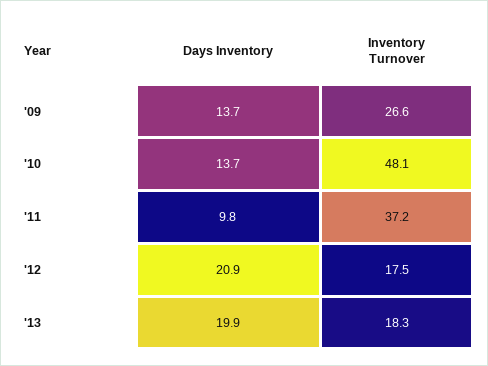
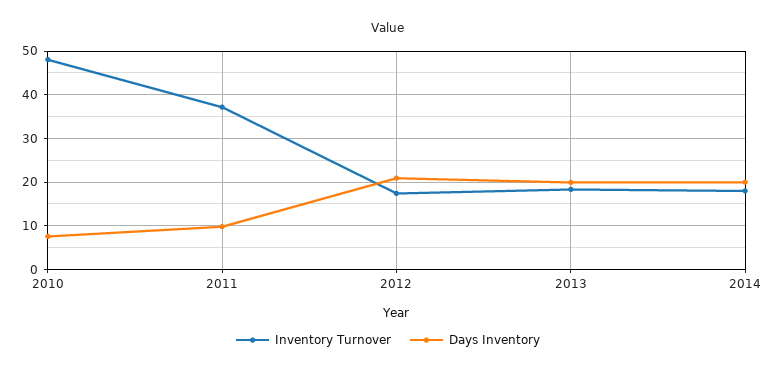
Days Inventory, '09: 13.7 -> none
Inventory Turnover, '09: 26.6 -> none
Days Inventory, '10: 13.7 -> 8
Inventory Turnover, 2014: none -> 18
Days Inventory, 2014: none -> 20

